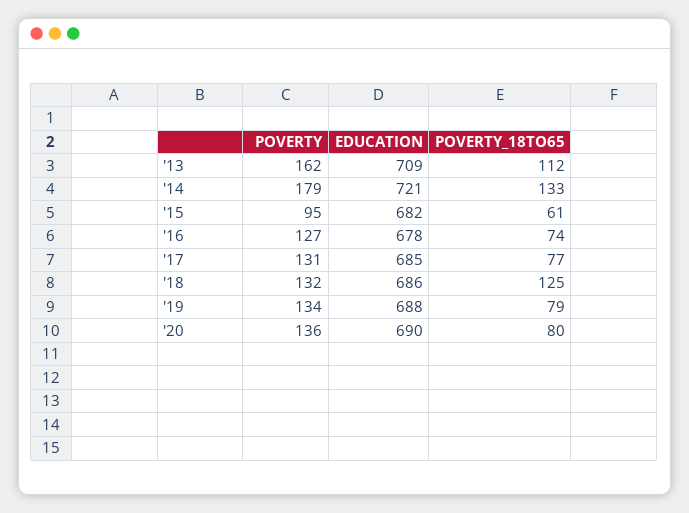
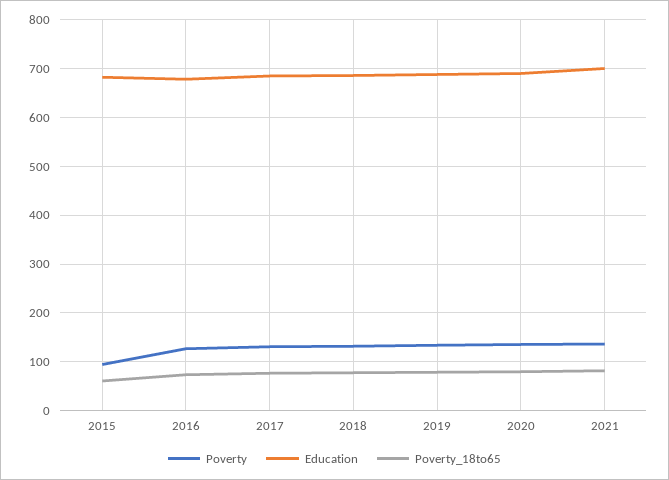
POVERTY, '13: 162 -> none
EDUCATION, '13: 709 -> none
POVERTY_18TO65, '13: 112 -> none
POVERTY, '14: 179 -> none
EDUCATION, '14: 721 -> none
POVERTY_18TO65, '14: 133 -> none
POVERTY_18TO65, '18: 125 -> 80
POVERTY, 2021: none -> 140
EDUCATION, 2021: none -> 700
POVERTY_18TO65, 2021: none -> 80

